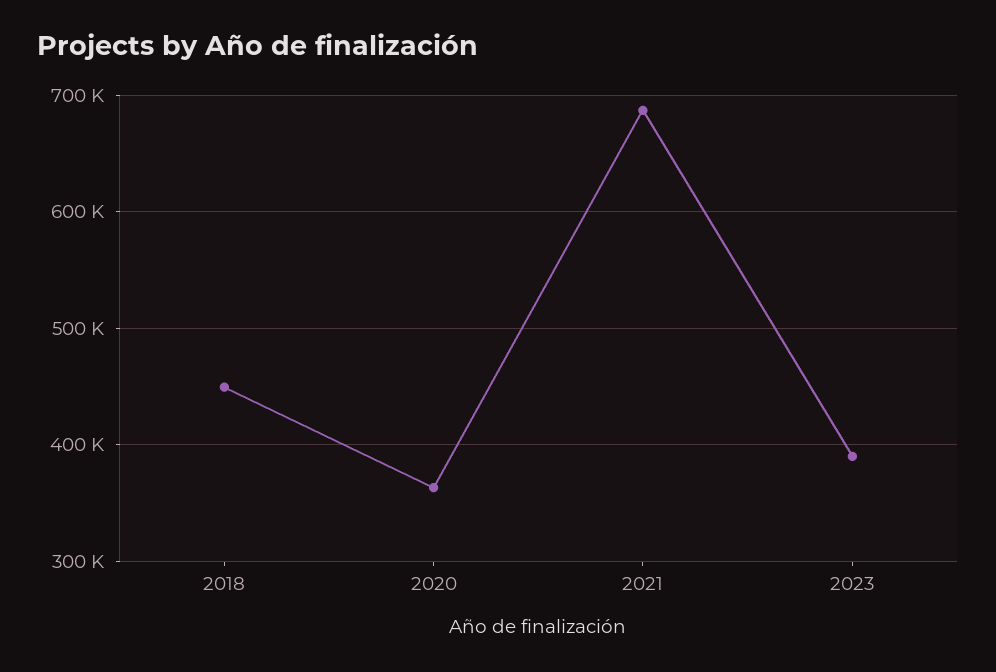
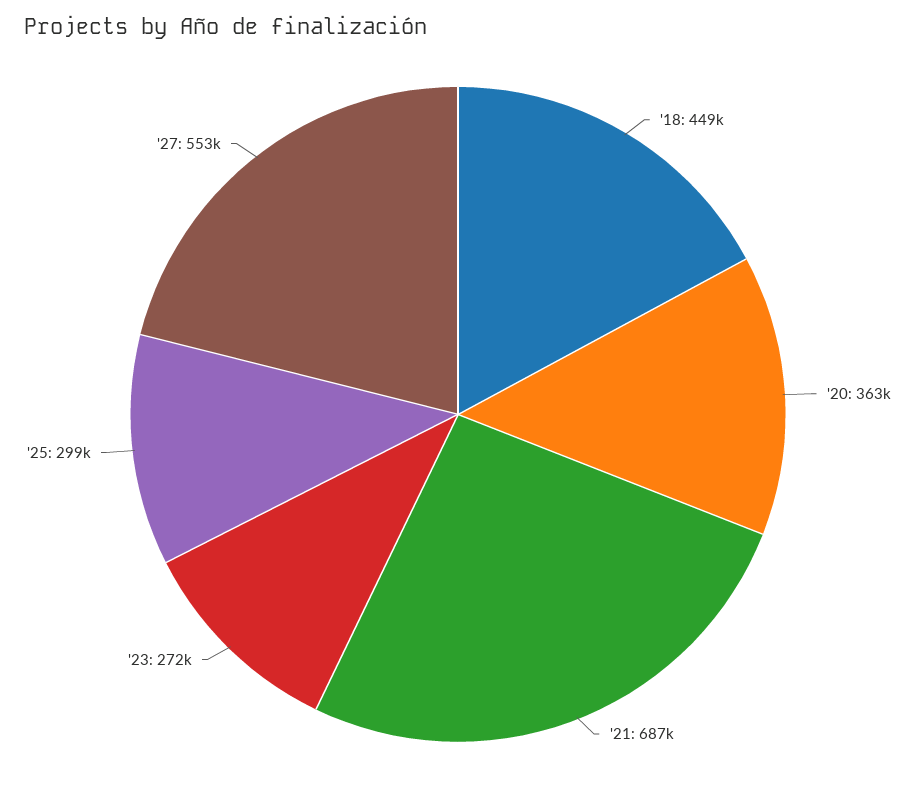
2023: 390000 -> 272000
'25: none -> 299000
'27: none -> 553000

